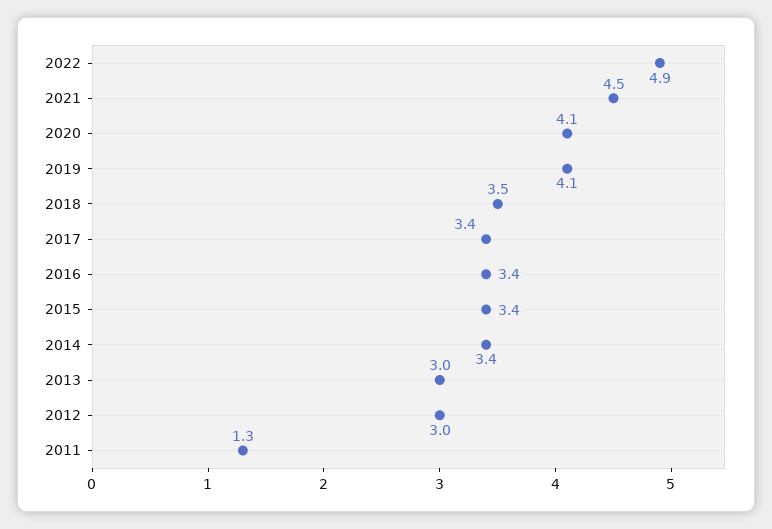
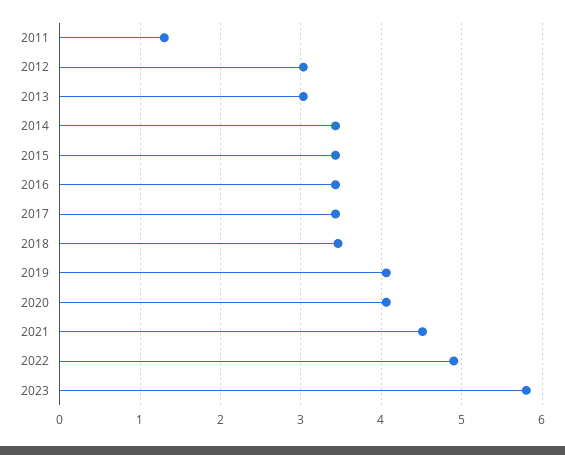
2023: none -> 5.8

